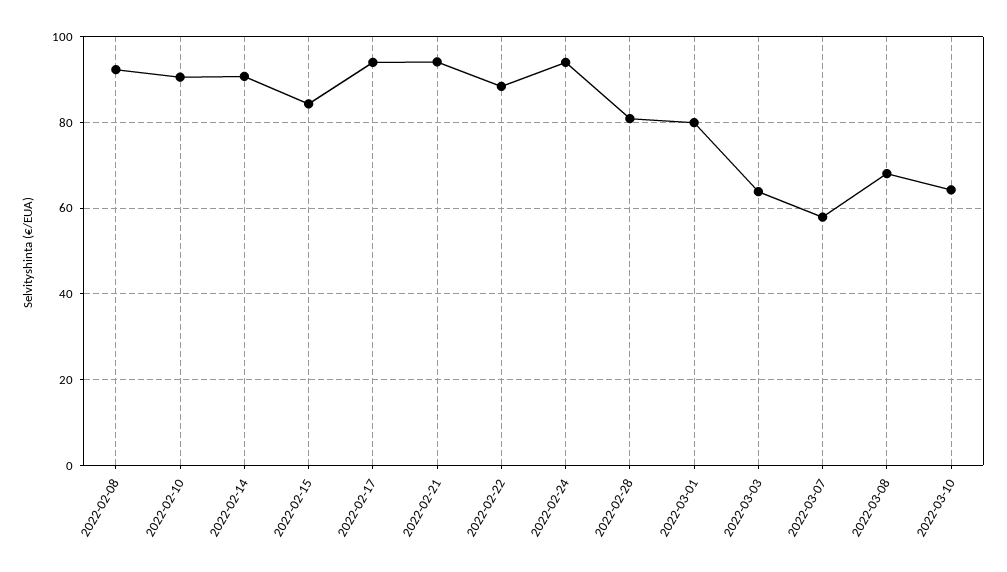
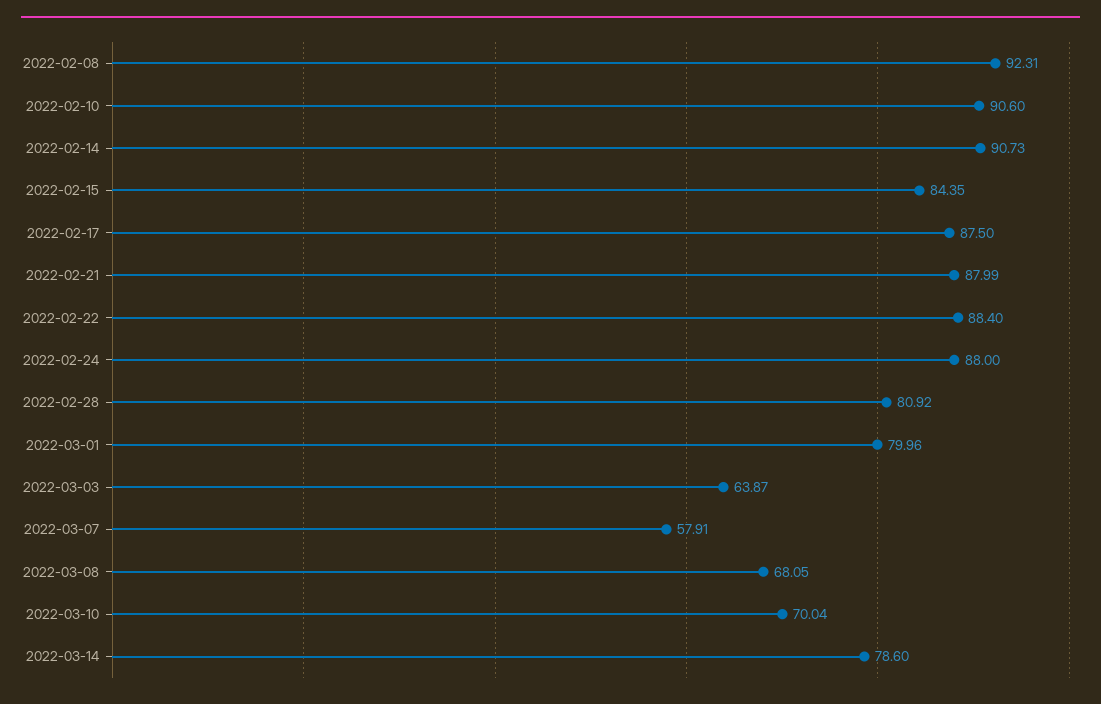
2022-02-17: 94 -> 87.5
2022-02-21: 94 -> 87.99
2022-02-24: 94 -> 88
2022-03-10: 64 -> 70.04
2022-03-14: none -> 78.6

